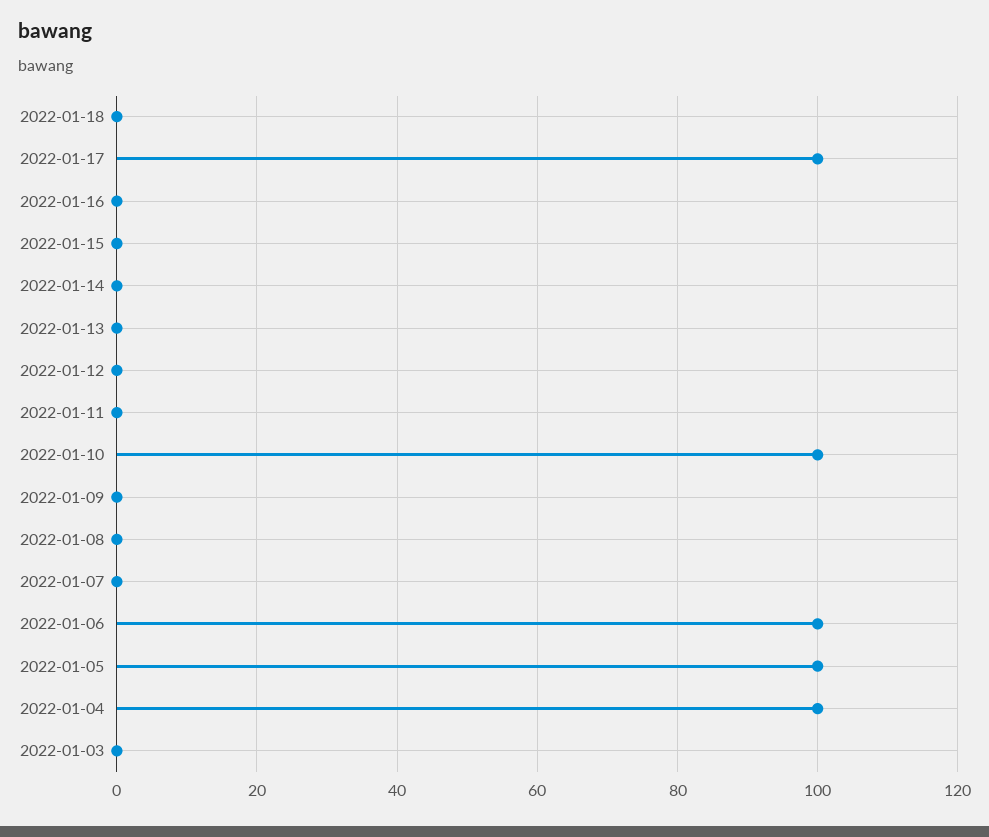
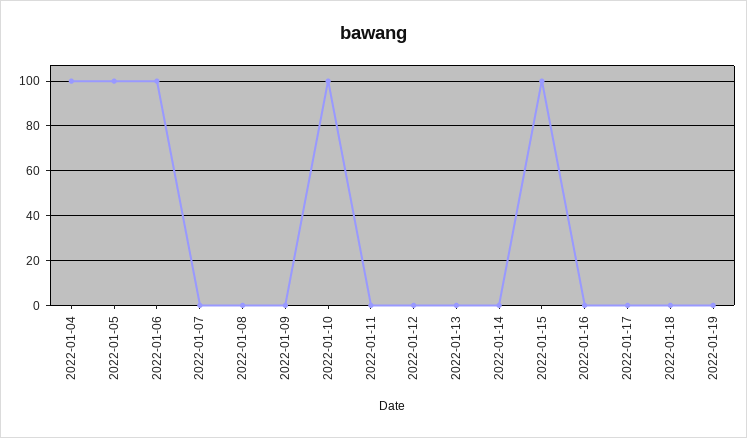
2022-01-17: 100 -> 0
2022-01-15: 0 -> 100
2022-01-03: 0 -> none
2022-01-19: none -> 0

